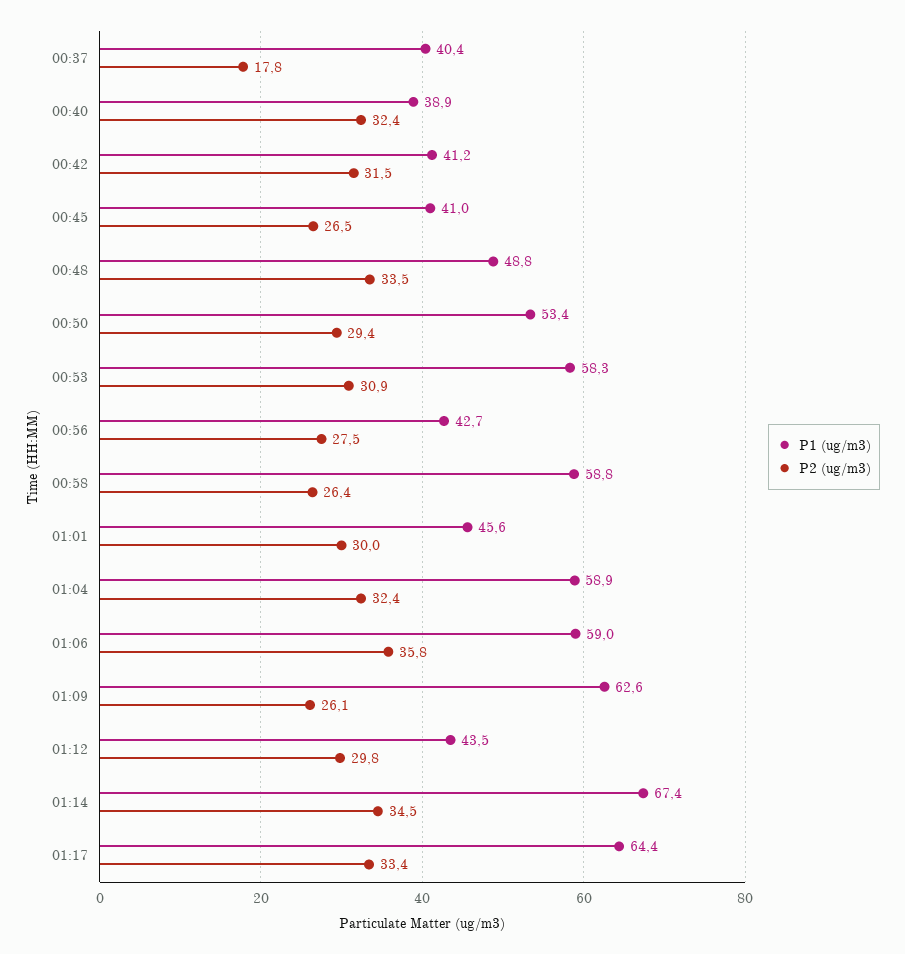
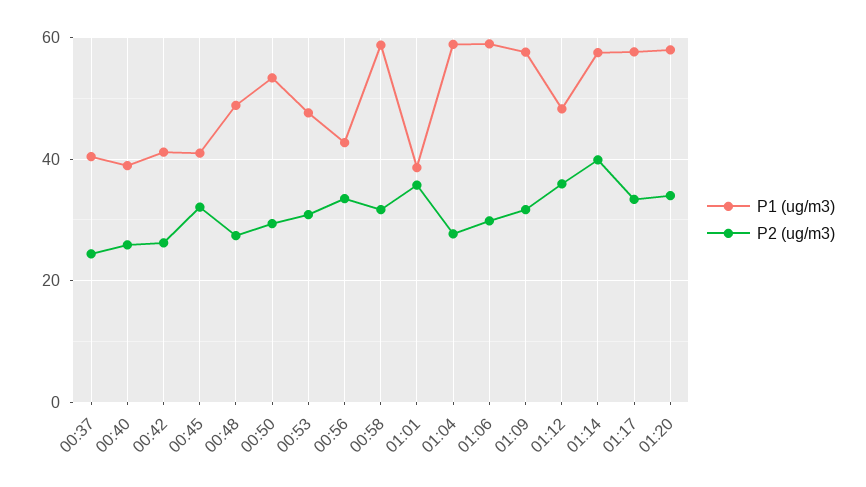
P2 (ug/m3), 00:37: 17.8 -> 24
P2 (ug/m3), 00:40: 32.4 -> 26
P2 (ug/m3), 00:42: 31.5 -> 26
P2 (ug/m3), 00:45: 26.5 -> 32
P2 (ug/m3), 00:48: 33.5 -> 28
P1 (ug/m3), 00:53: 58.3 -> 48
P2 (ug/m3), 00:56: 27.5 -> 34
P2 (ug/m3), 00:58: 26.4 -> 32
P1 (ug/m3), 01:01: 45.6 -> 38
P2 (ug/m3), 01:01: 30 -> 36
P2 (ug/m3), 01:04: 32.4 -> 28
P2 (ug/m3), 01:06: 35.8 -> 30
P1 (ug/m3), 01:09: 62.6 -> 58
P2 (ug/m3), 01:09: 26.1 -> 32
P1 (ug/m3), 01:12: 43.5 -> 48
P2 (ug/m3), 01:12: 29.8 -> 36
P1 (ug/m3), 01:14: 67.4 -> 58
P2 (ug/m3), 01:14: 34.5 -> 40
P1 (ug/m3), 01:17: 64.4 -> 58
P1 (ug/m3), 01:20: none -> 58
P2 (ug/m3), 01:20: none -> 34

